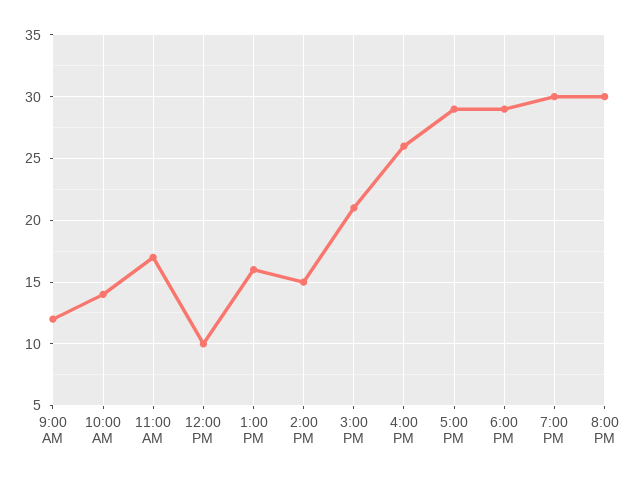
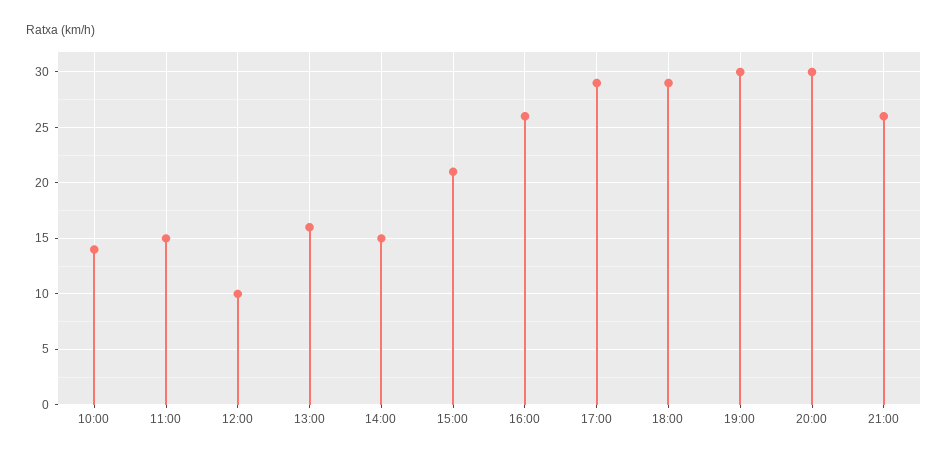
9:00 AM: 12 -> none
11:00 AM: 17 -> 15
21:00: none -> 26

